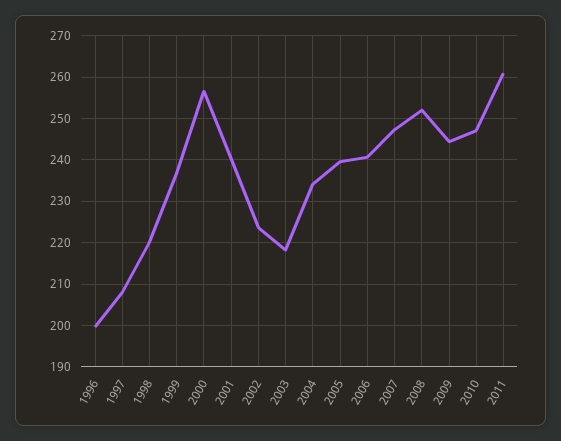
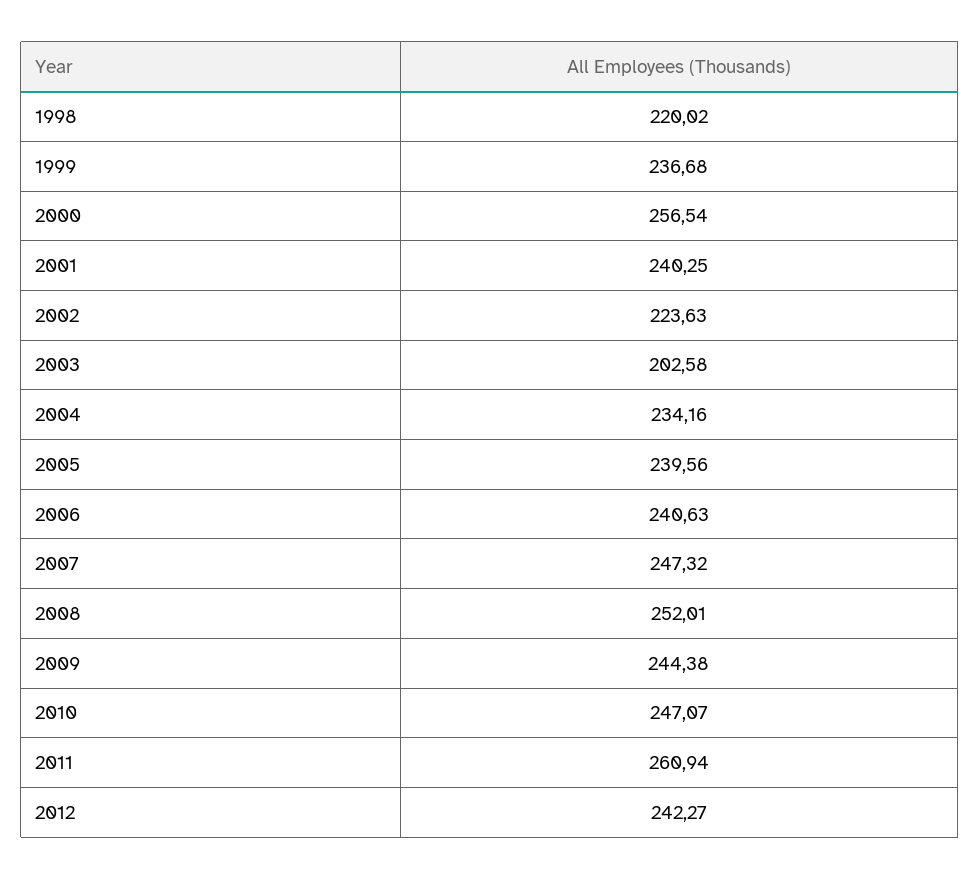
1996: 200 -> none
1997: 208 -> none
2003: 218 -> 202.58
2012: none -> 242.27

